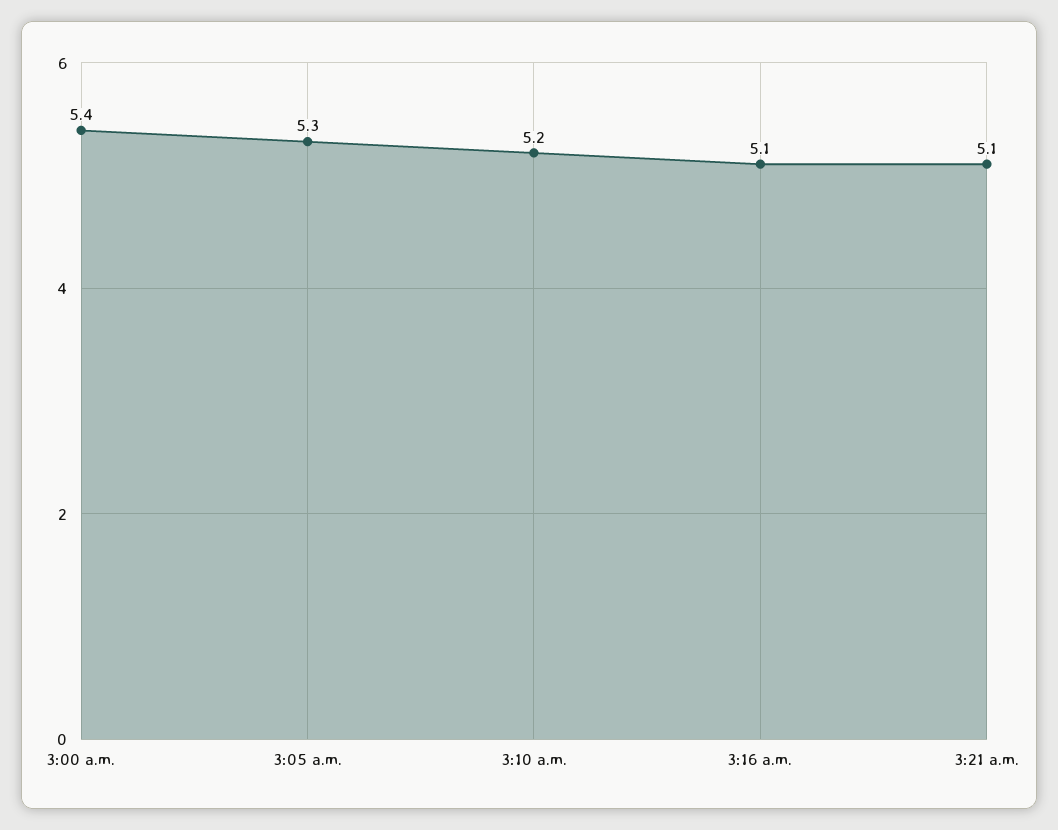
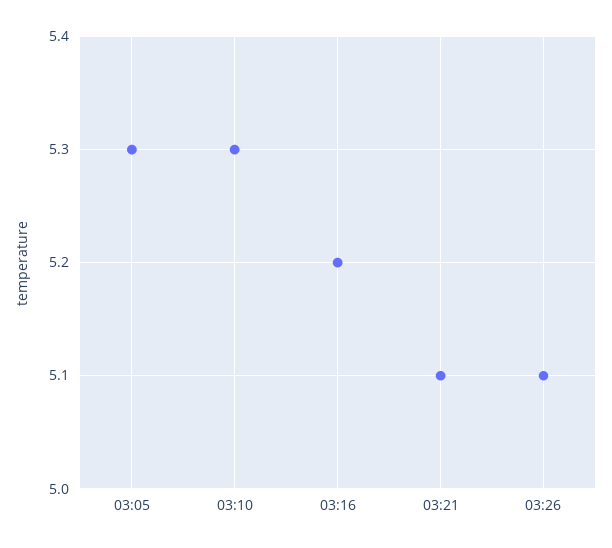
3:00 a.m.: 5.4 -> none
3:10 a.m.: 5.2 -> 5.3
3:16 a.m.: 5.1 -> 5.2
03:26: none -> 5.1

